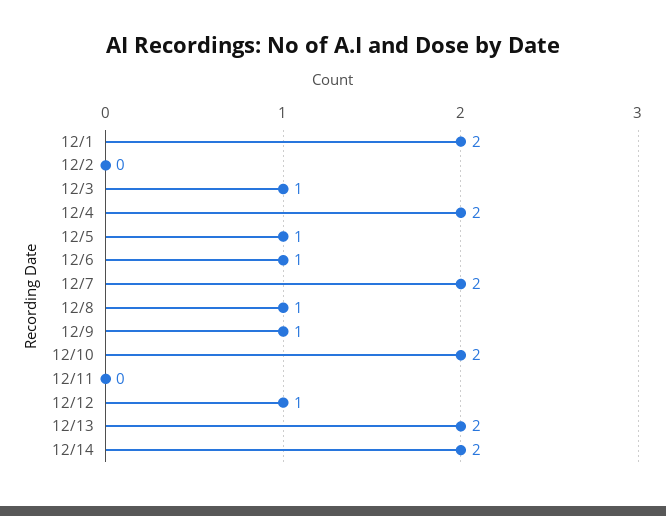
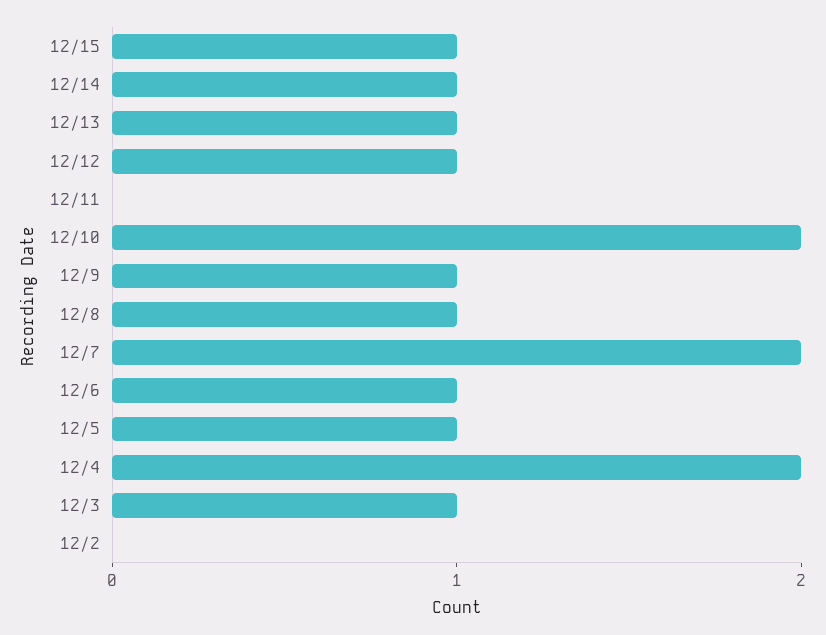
12/1: 2 -> none
12/13: 2 -> 1
12/14: 2 -> 1
12/15: none -> 1

